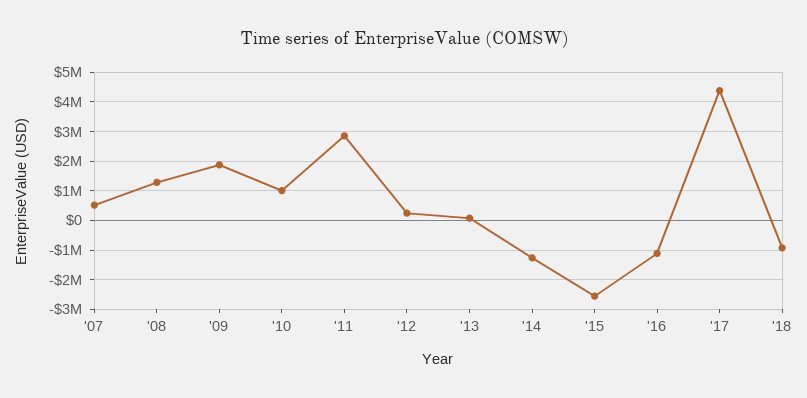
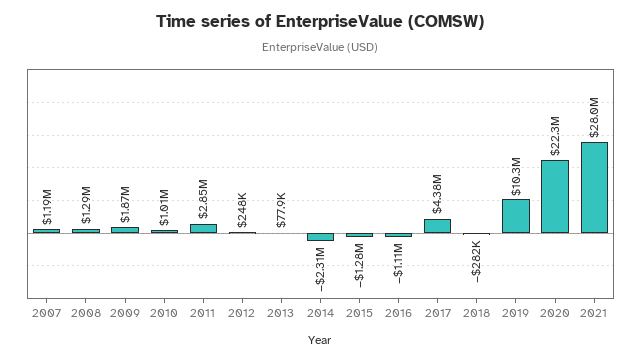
'07: 500000 -> 1190000
'14: -1250000 -> -2310000
'15: -2500000 -> -1280000
'18: -1000000 -> -282000
2019: none -> 10300000
2020: none -> 22300000
2021: none -> 28000000

